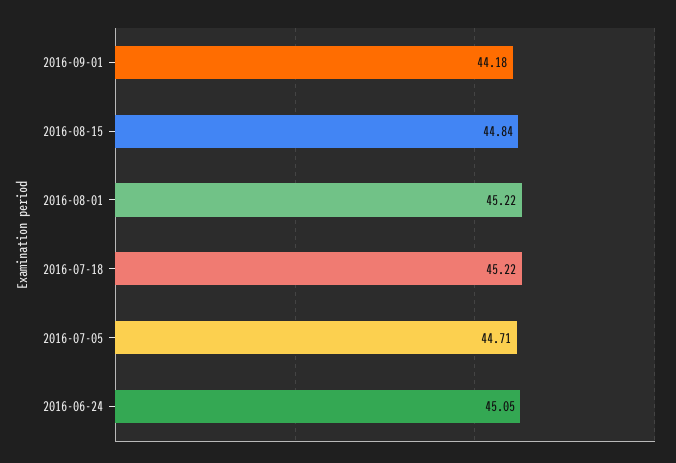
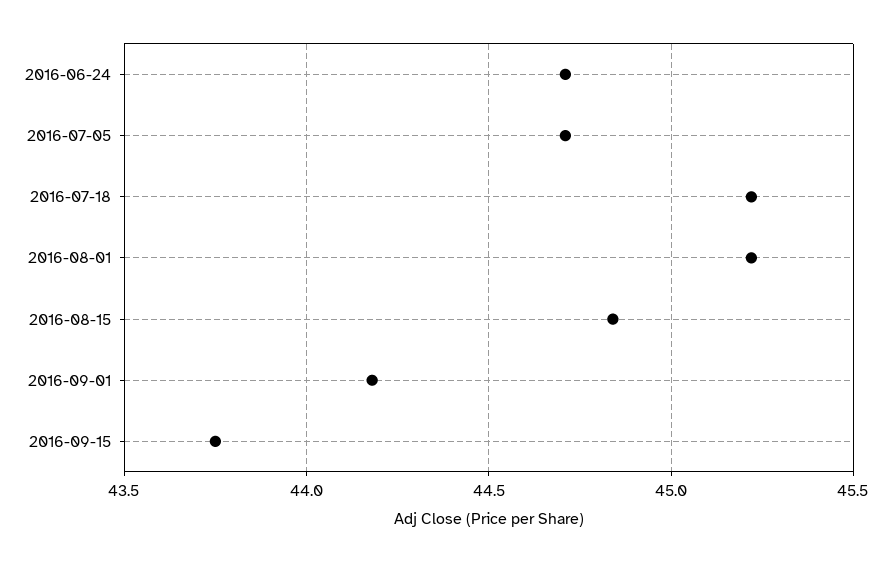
2016-06-24: 45.05 -> 44.7
2016-09-15: none -> 43.75

